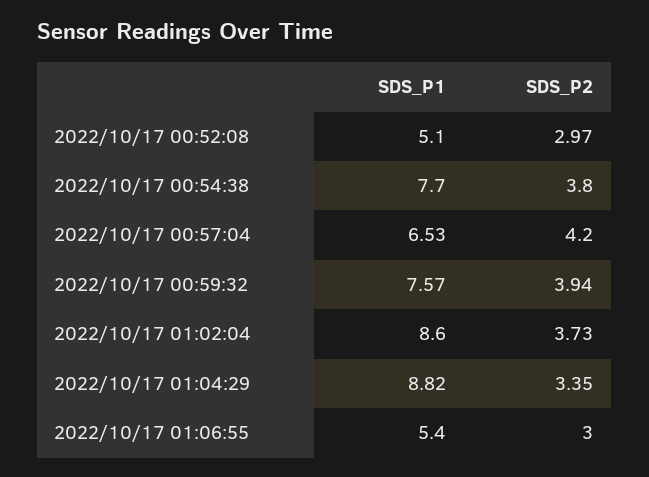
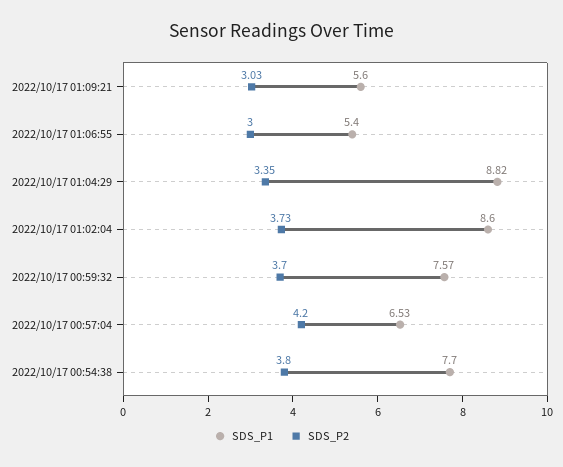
SDS_P1, 2022/10/17 00:52:08: 5.1 -> none
SDS_P2, 2022/10/17 00:52:08: 2.97 -> none
SDS_P2, 2022/10/17 00:59:32: 3.94 -> 3.7
SDS_P1, 2022/10/17 01:09:21: none -> 5.6
SDS_P2, 2022/10/17 01:09:21: none -> 3.03

